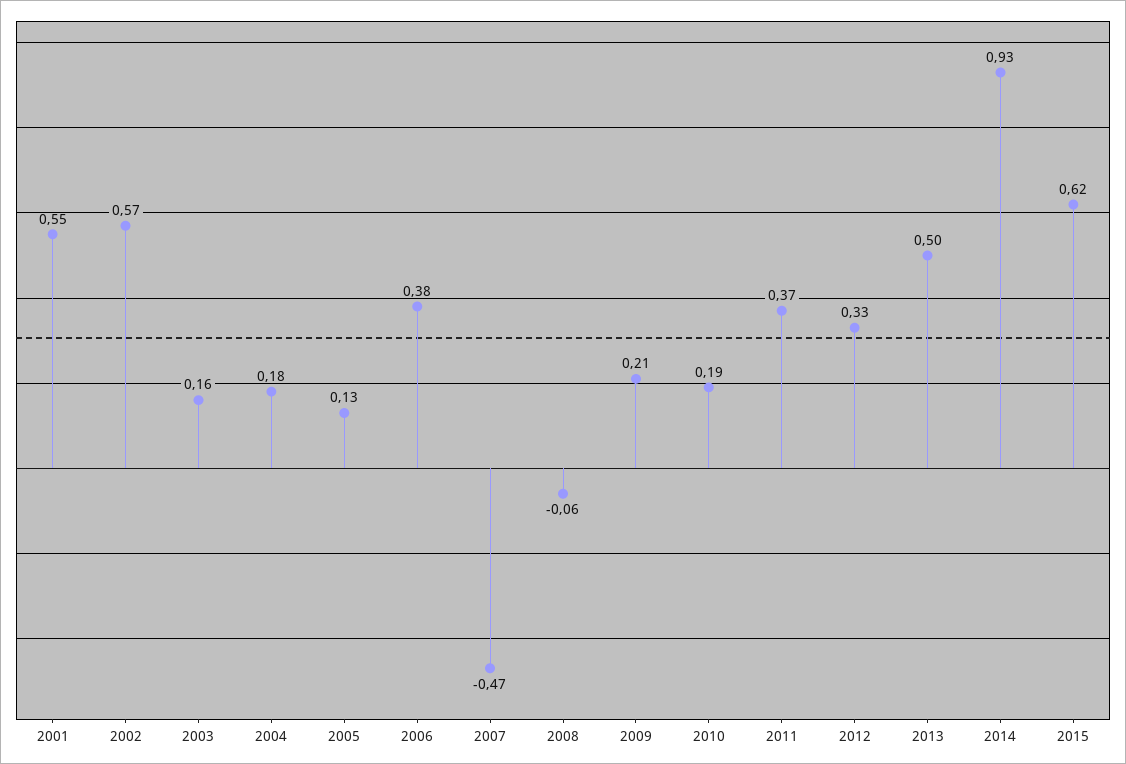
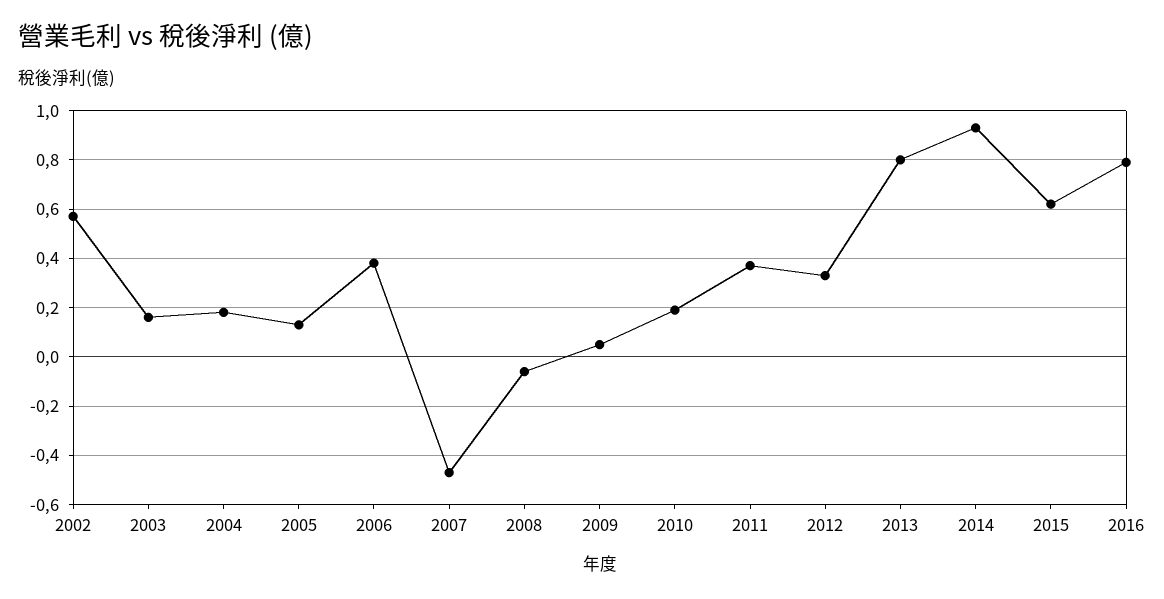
2001: 0.55 -> none
2009: 0.21 -> 0.05
2013: 0.5 -> 0.8
2016: none -> 0.8

